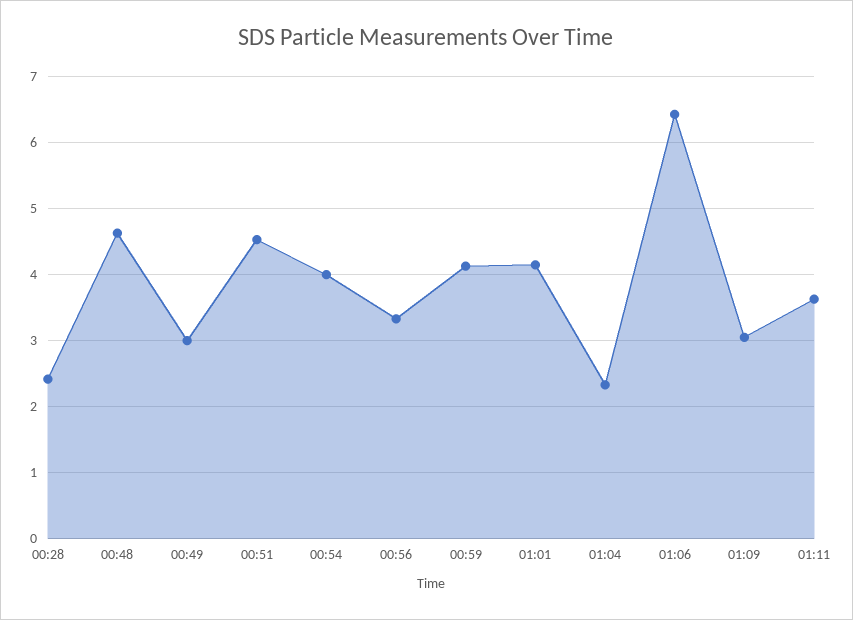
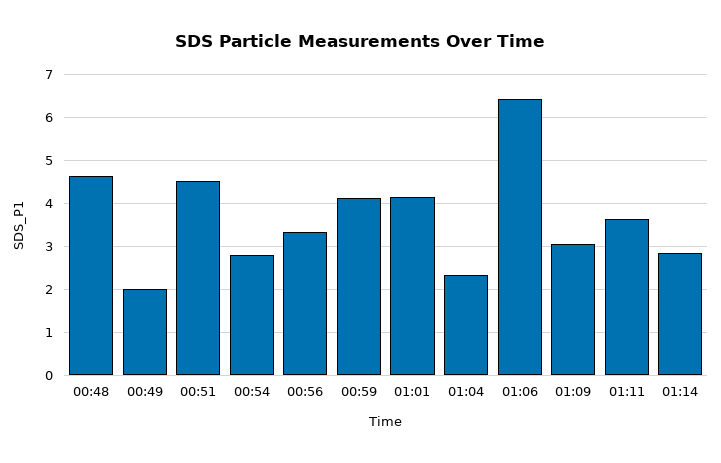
00:28: 2.4 -> none
00:49: 3 -> 2
00:54: 4 -> 2.8
01:14: none -> 2.8

